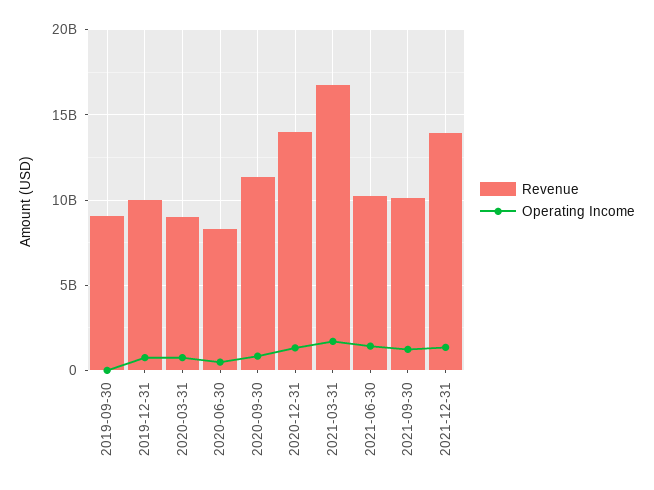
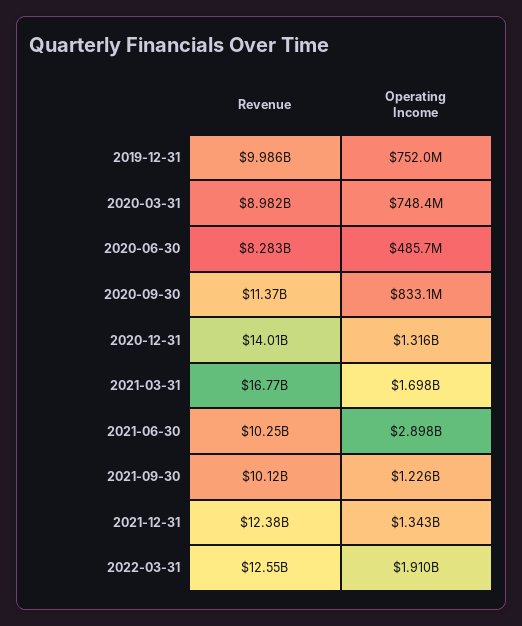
Revenue, 2019-09-30: 9000000000 -> none
Operating Income, 2019-09-30: 0 -> none
Operating Income, 2021-06-30: 1500000000 -> 2898000000
Revenue, 2021-12-31: 14000000000 -> 12380000000
Revenue, 2022-03-31: none -> 12550000000
Operating Income, 2022-03-31: none -> 1910000000

